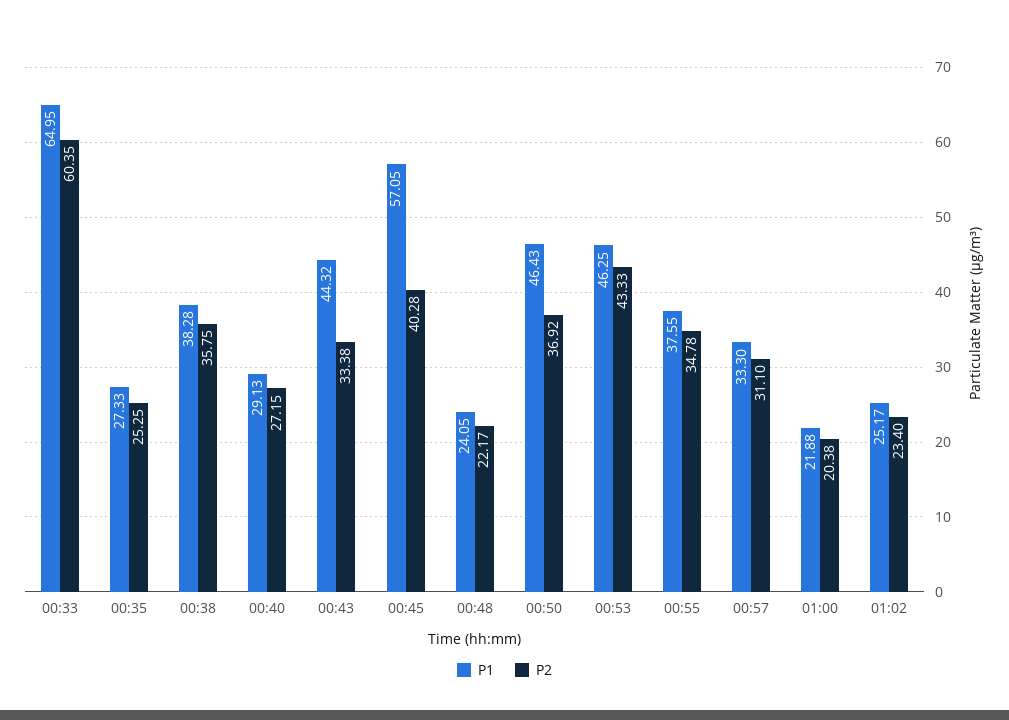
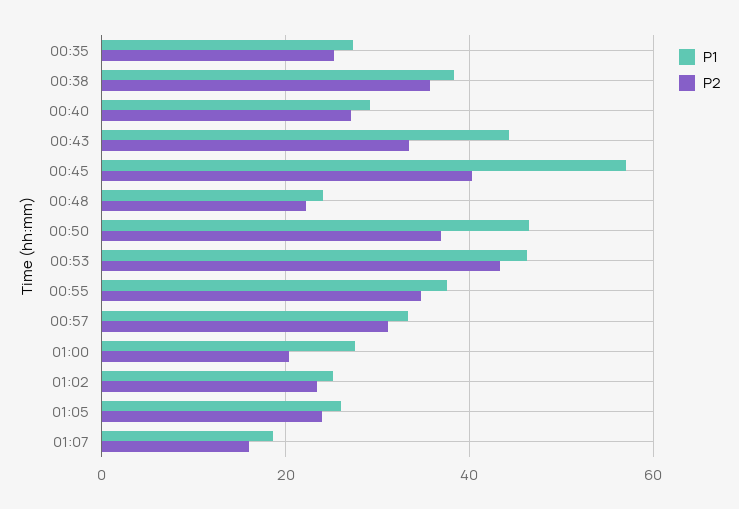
P1, 00:33: 64.95 -> none
P2, 00:33: 60.35 -> none
P1, 01:00: 21.88 -> 28
P1, 01:05: none -> 26
P2, 01:05: none -> 24
P1, 01:07: none -> 18
P2, 01:07: none -> 16

